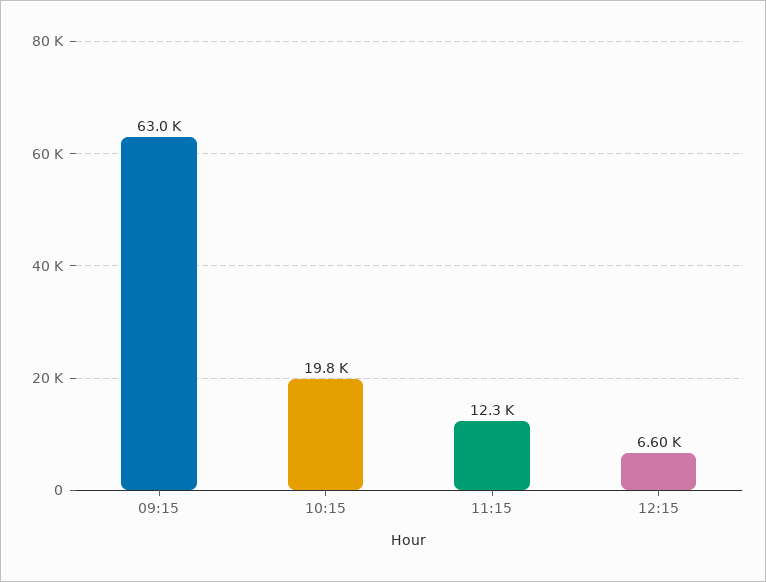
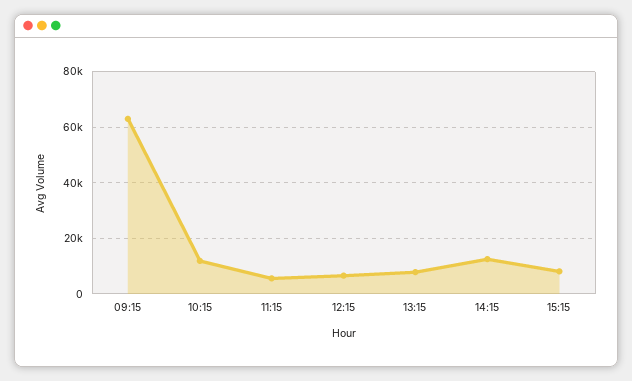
10:15: 19800 -> 12500
11:15: 12300 -> 5000
13:15: none -> 7500
14:15: none -> 12500
15:15: none -> 7500

